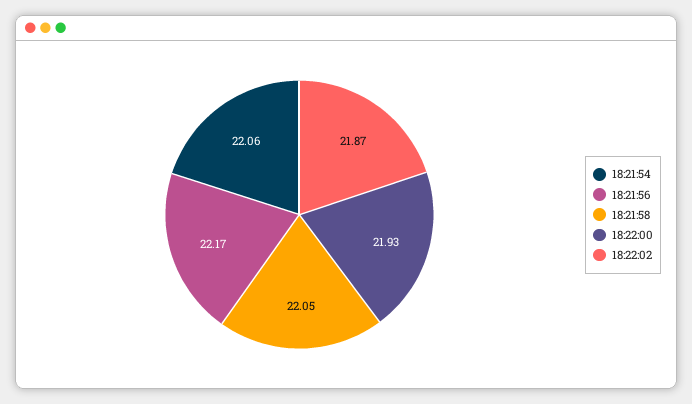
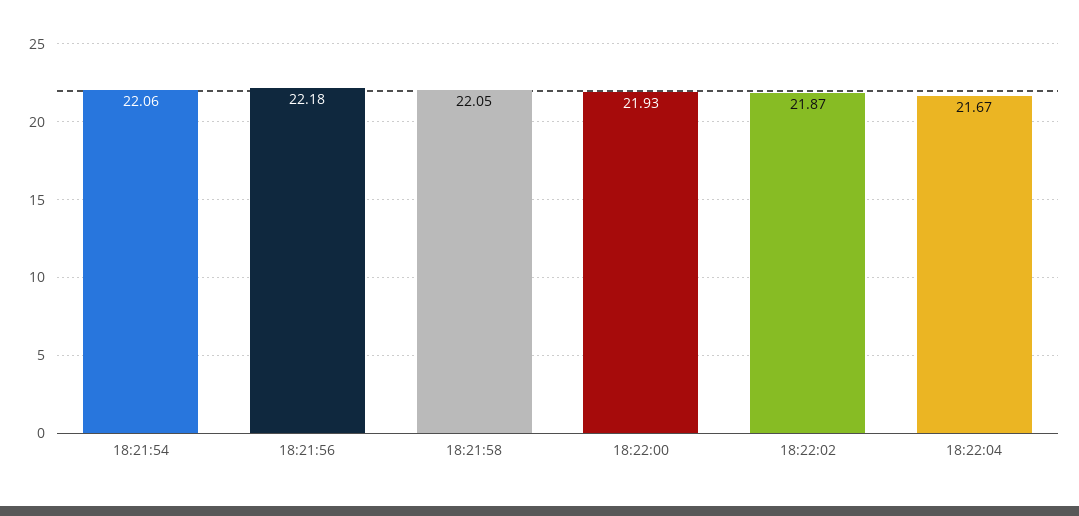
18:21:56: 22.17 -> 22.18
18:22:04: none -> 21.67

